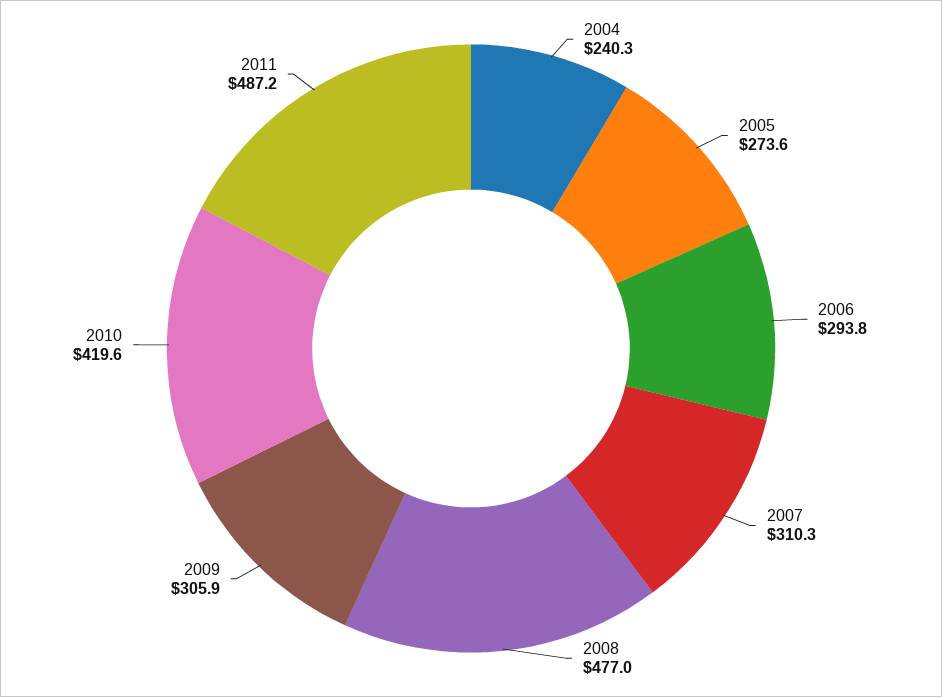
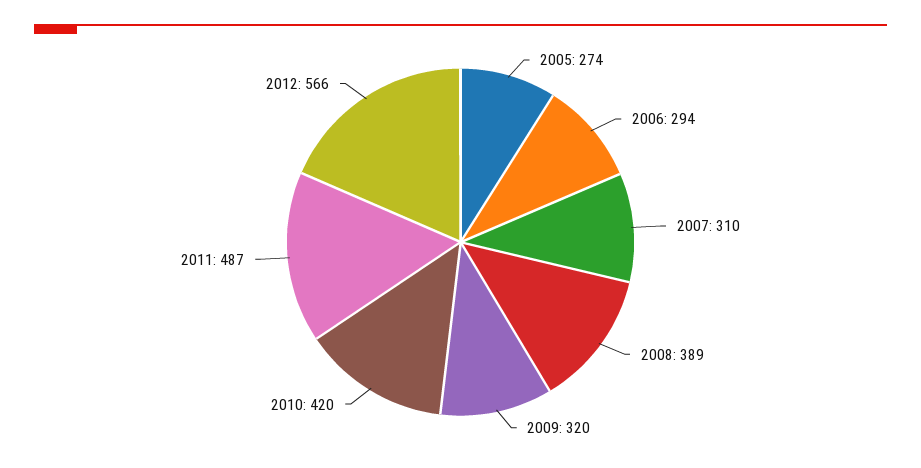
2004: 240.3 -> none
2008: 477 -> 389
2009: 305.9 -> 320
2012: none -> 566

